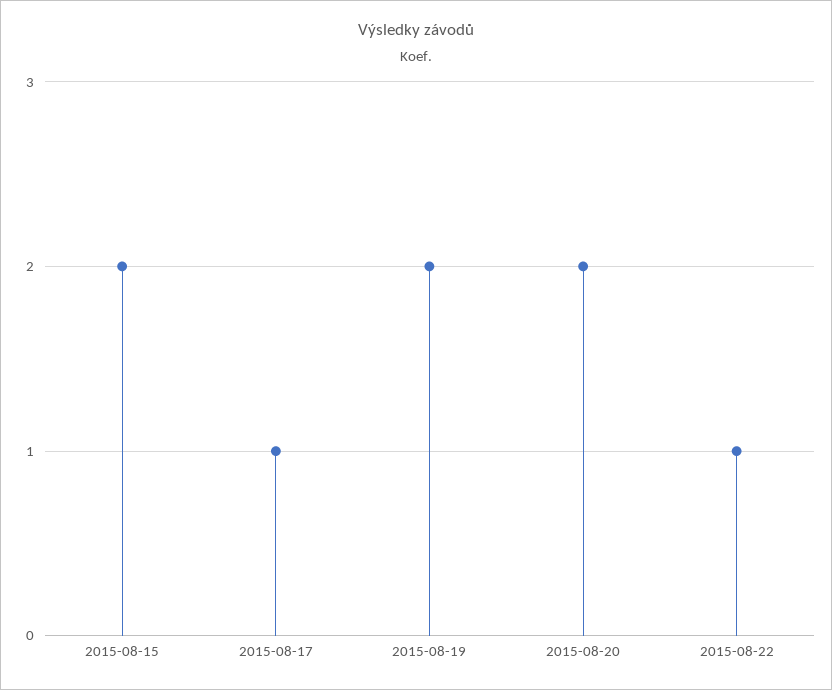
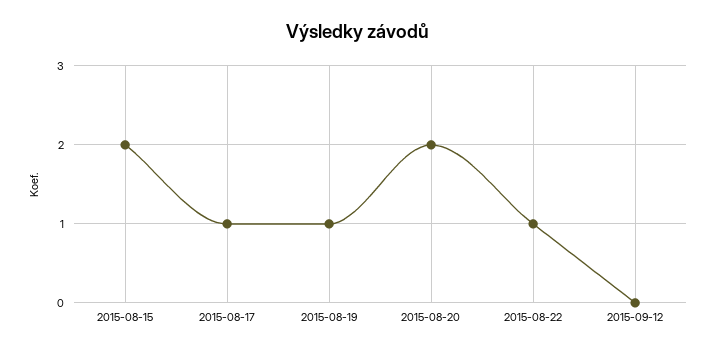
2015-08-19: 2 -> 1
2015-09-12: none -> 0

